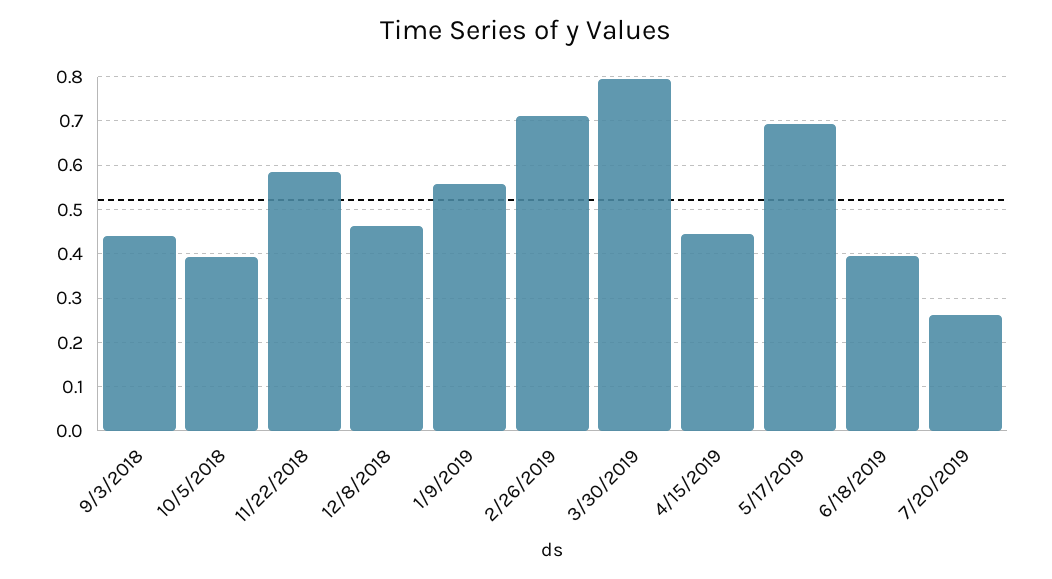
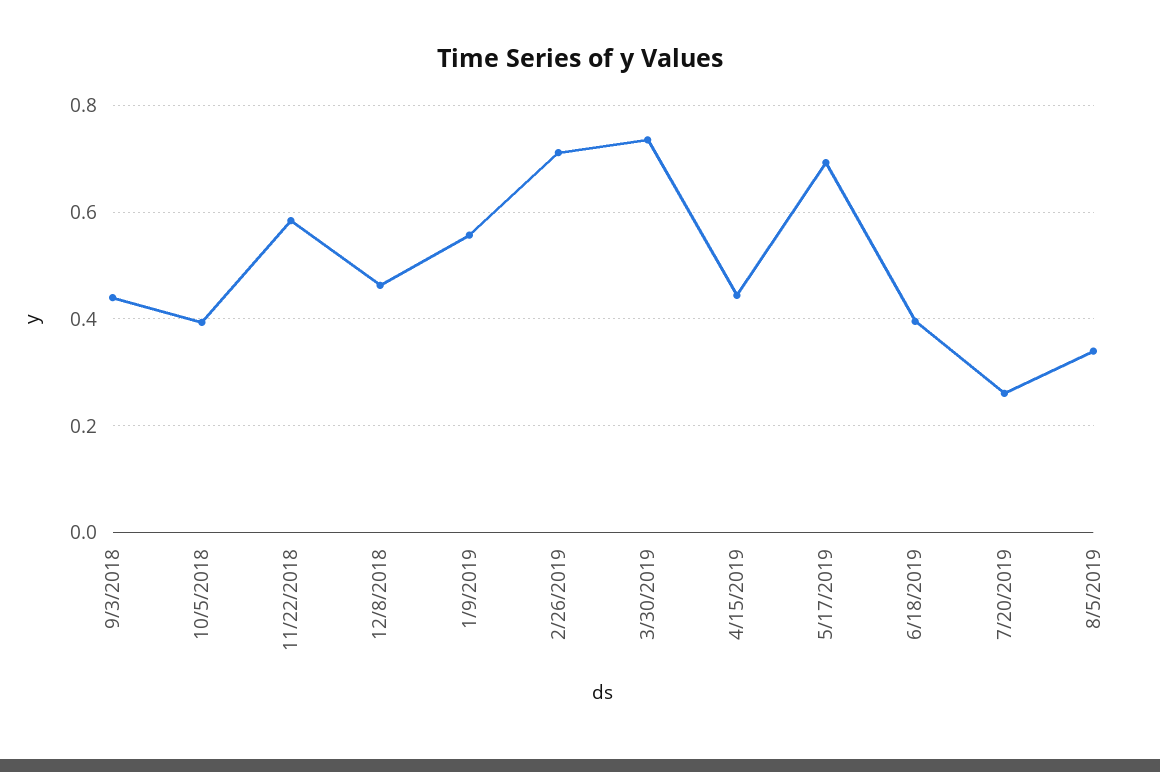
3/30/2019: 0.8 -> 0.74
8/5/2019: none -> 0.34

